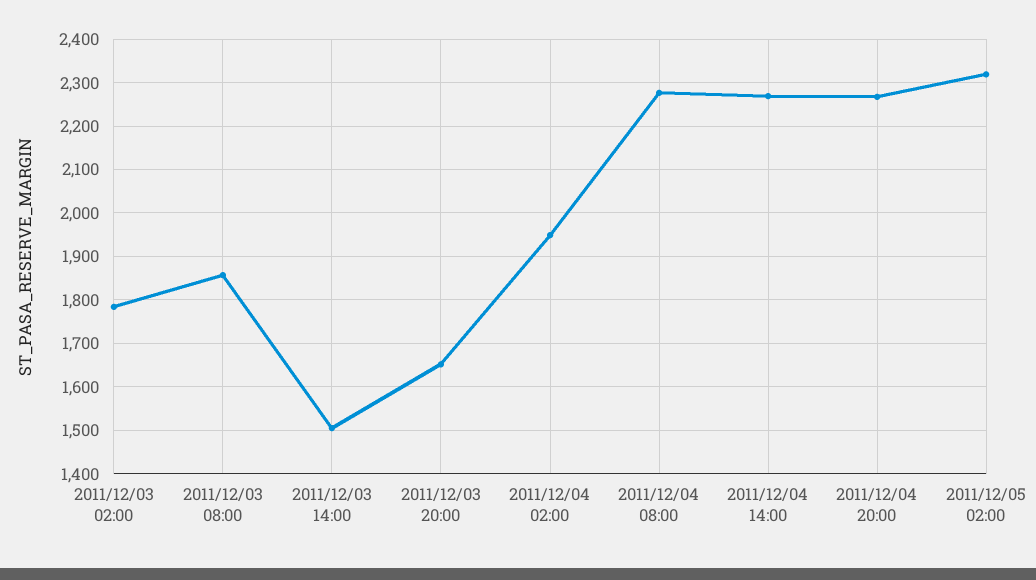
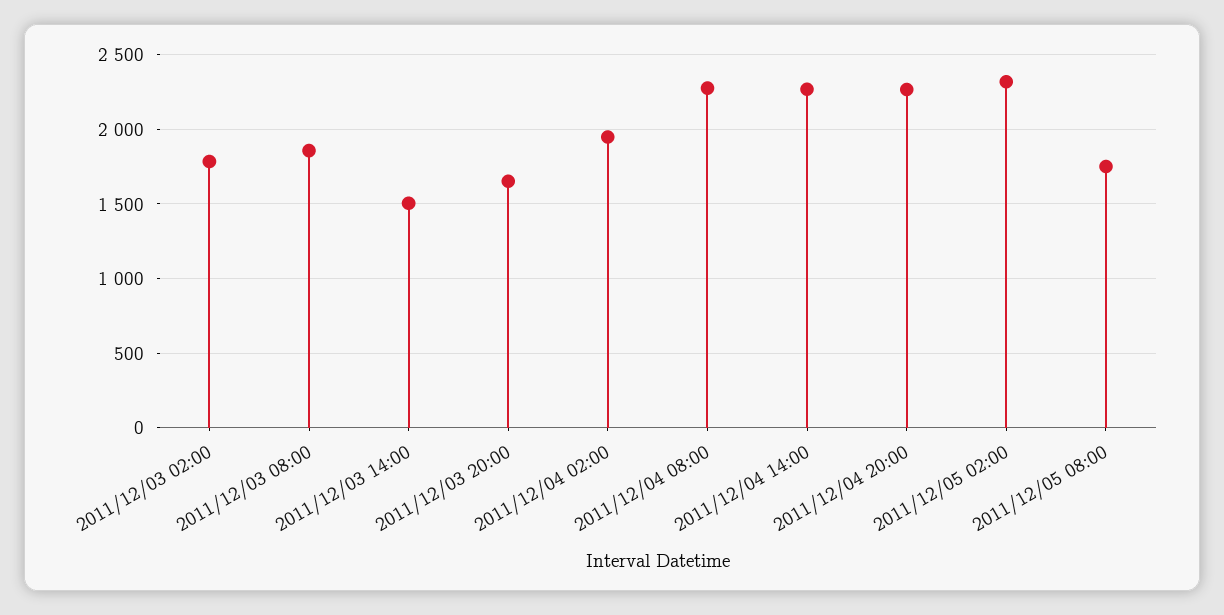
2011/12/05 08:00: none -> 1750

